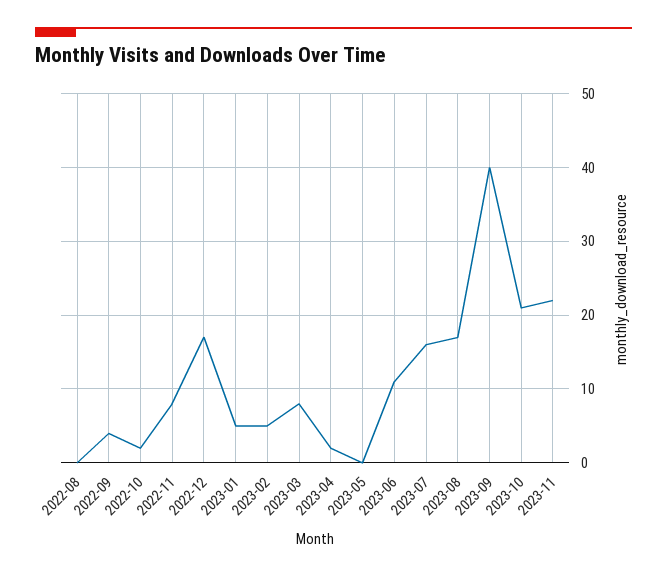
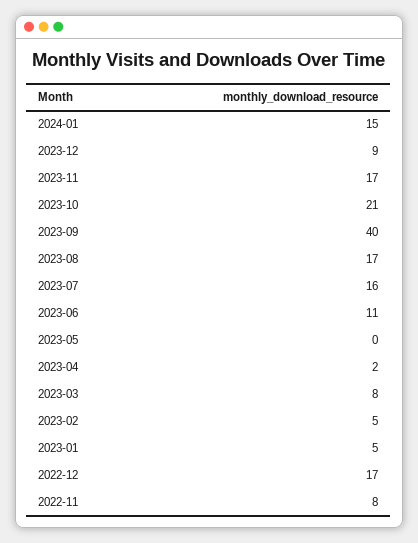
2022-08: 0 -> none
2022-09: 4 -> none
2022-10: 2 -> none
2023-11: 22 -> 17
2024-01: none -> 15
2023-12: none -> 9

